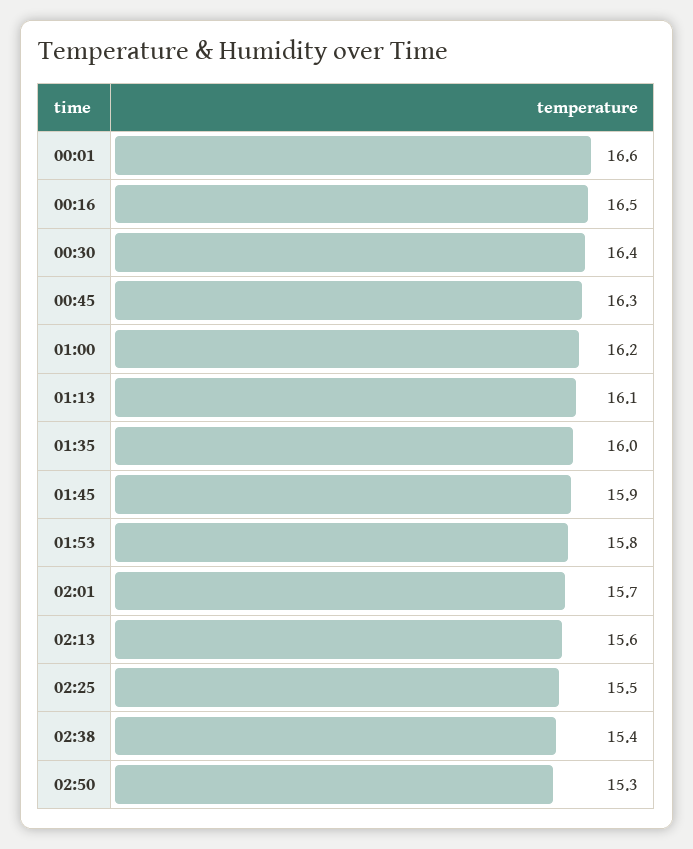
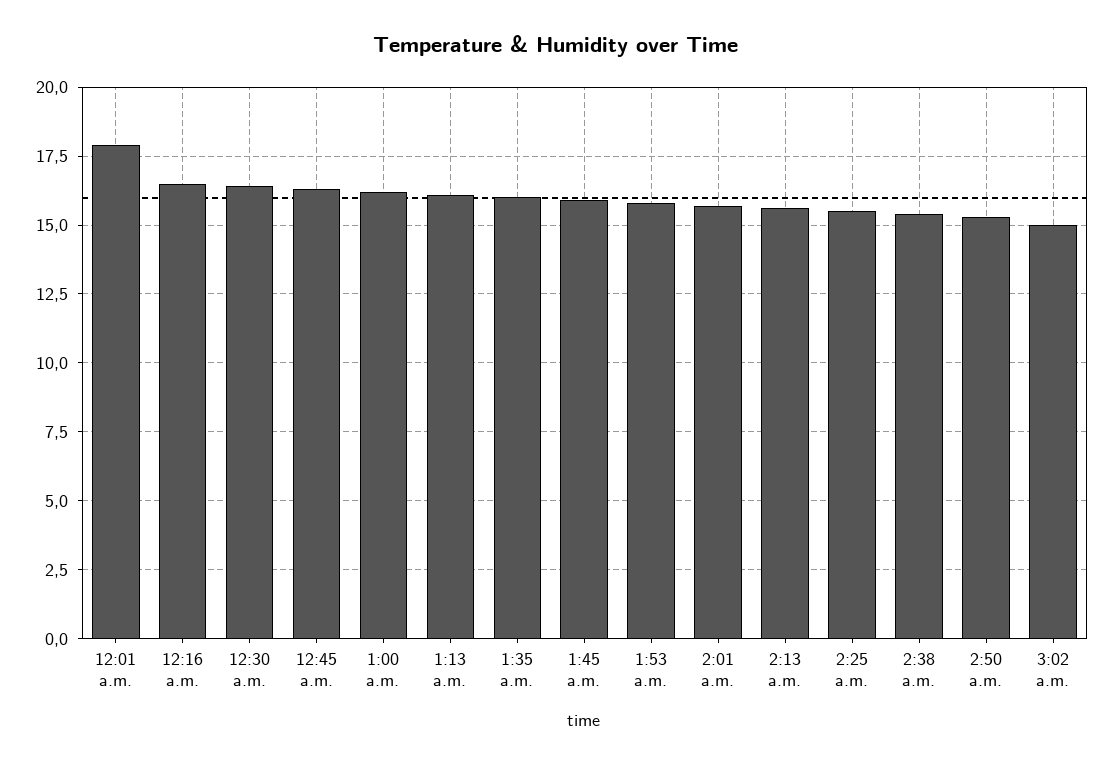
00:01: 16.6 -> 18
3:02 a.m.: none -> 15

